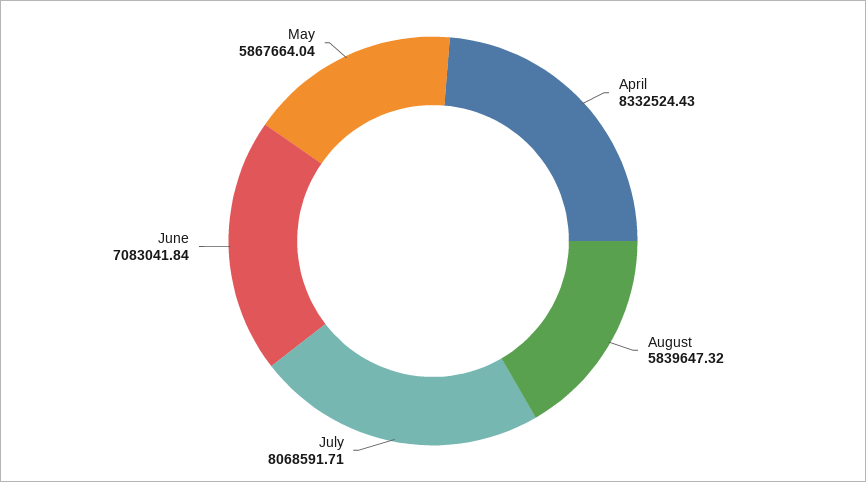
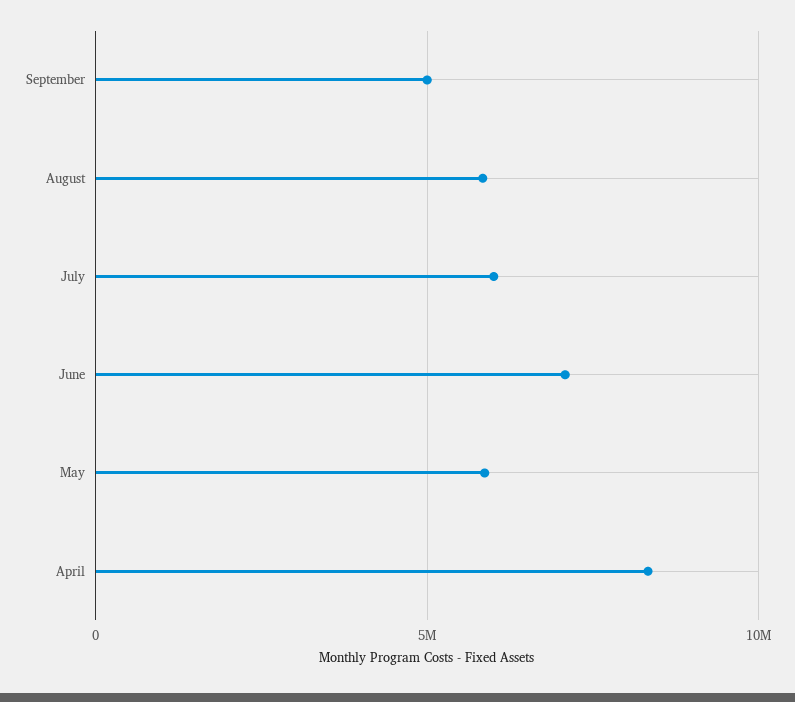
July: 8068591.71 -> 6000000
September: none -> 5000000

